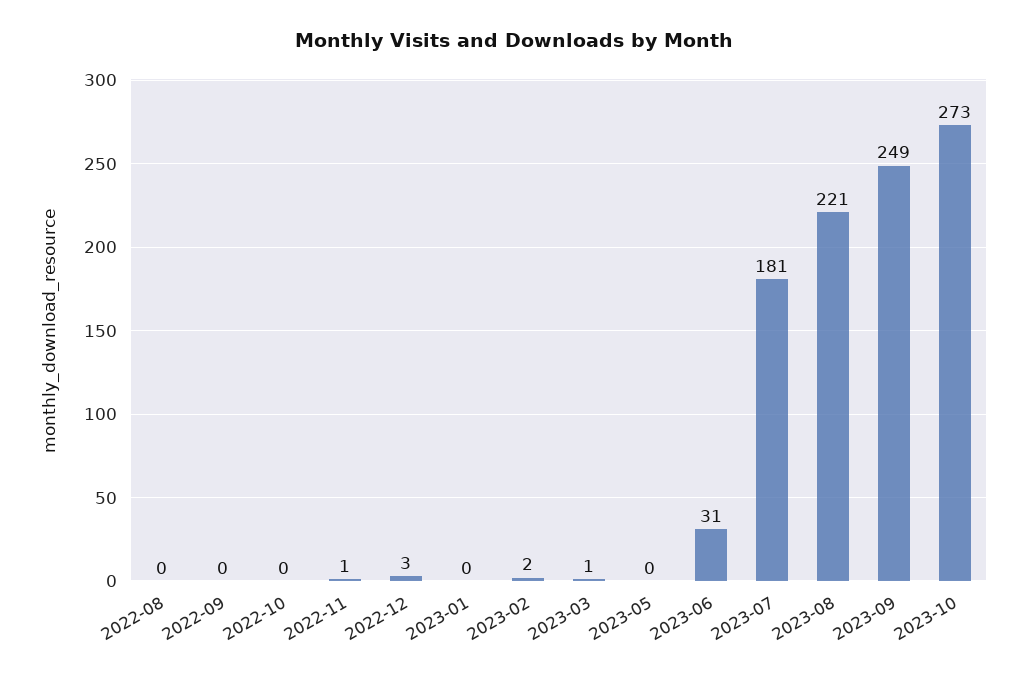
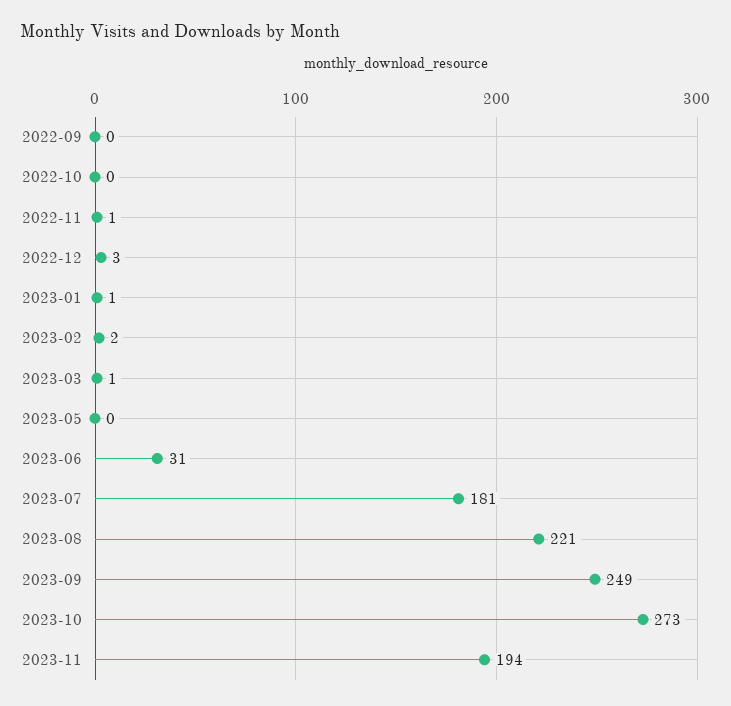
2022-08: 0 -> none
2023-01: 0 -> 1
2023-11: none -> 194

